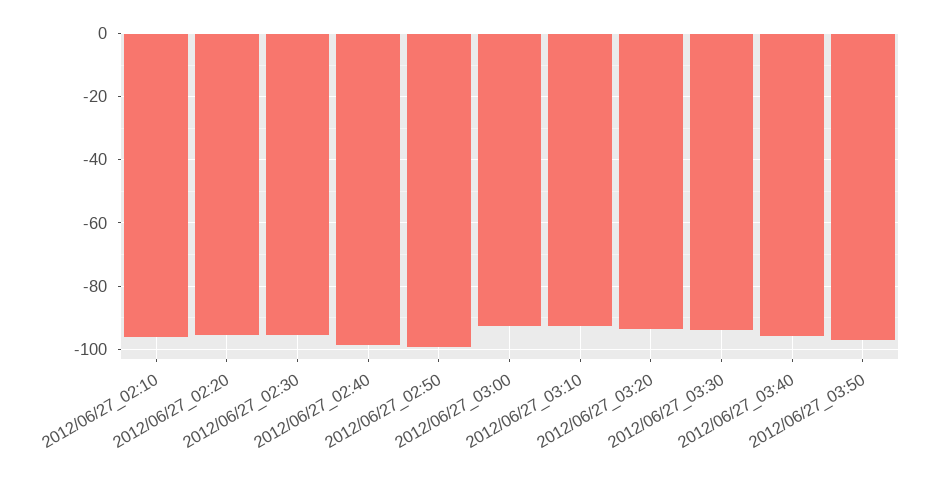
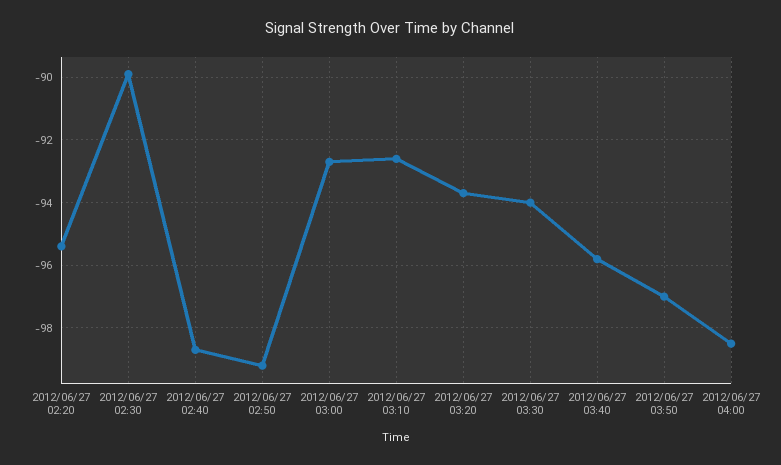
2012/06/27_02:10: -96 -> none
2012/06/27_02:30: -96 -> -90
2012/06/27 04:00: none -> -98.5

